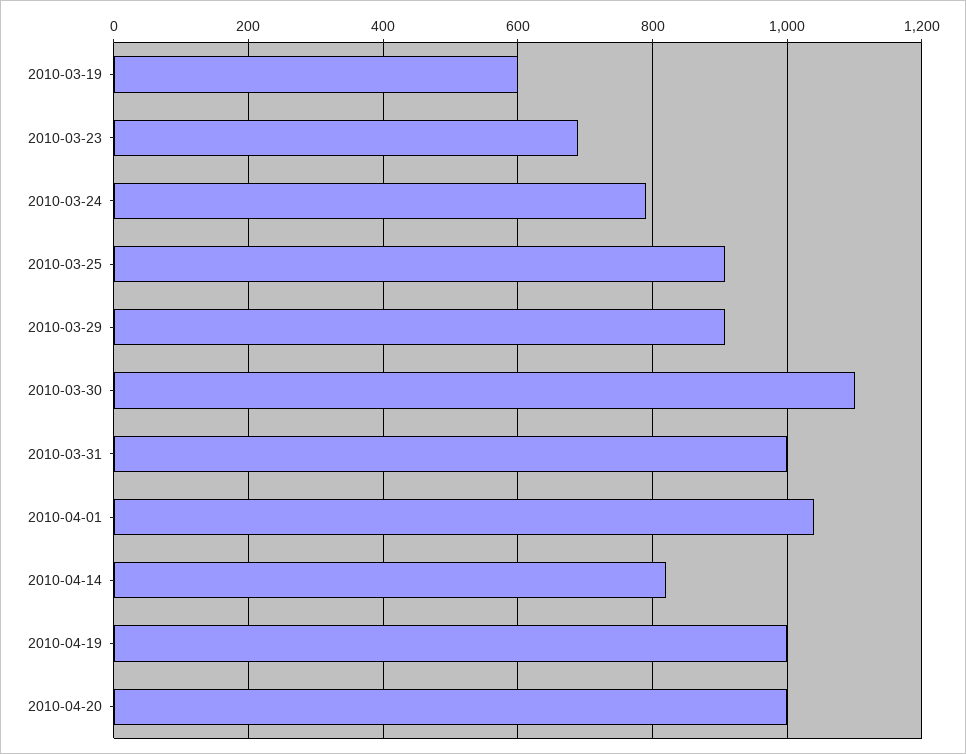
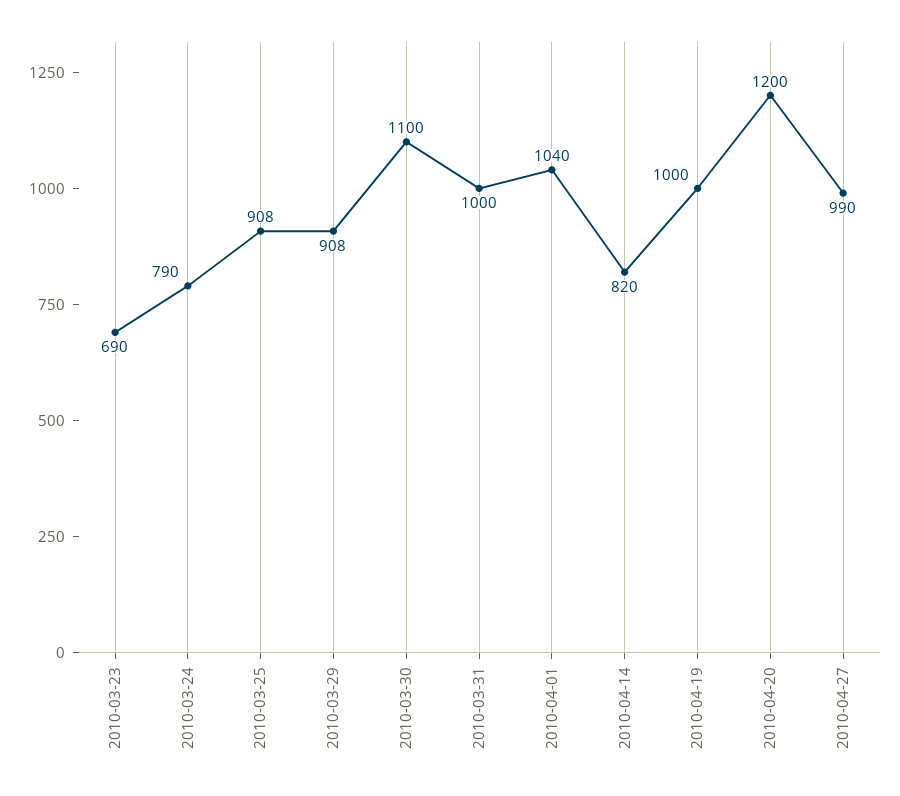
2010-03-19: 600 -> none
2010-04-20: 1000 -> 1200
2010-04-27: none -> 990

